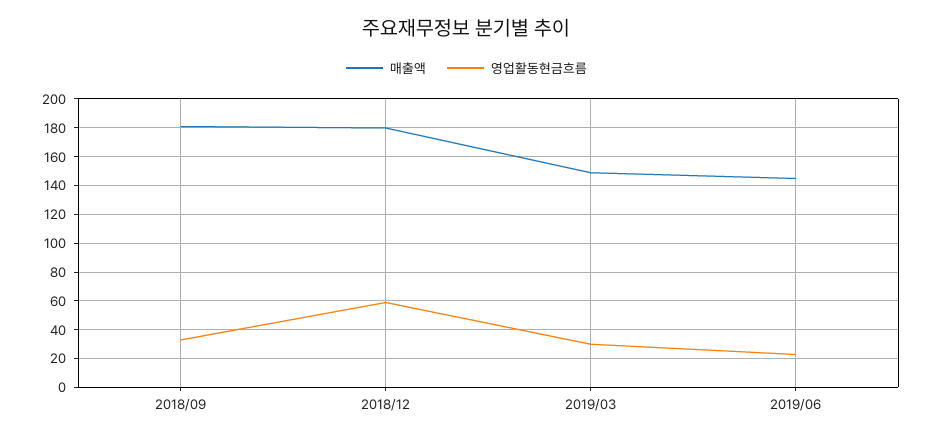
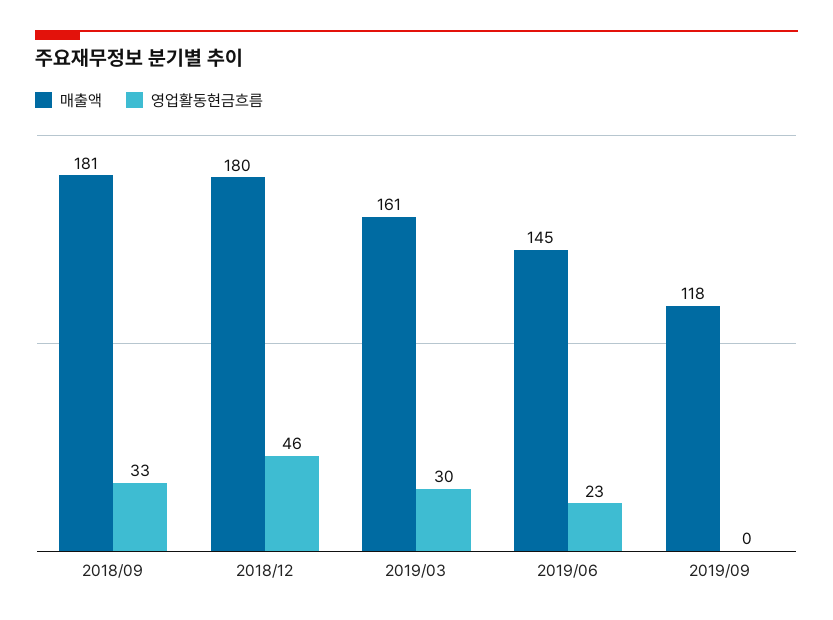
영업활동현금흐름, 2018/12: 60 -> 46
매출액, 2019/03: 150 -> 161
매출액, 2019/09: none -> 118
영업활동현금흐름, 2019/09: none -> 0

